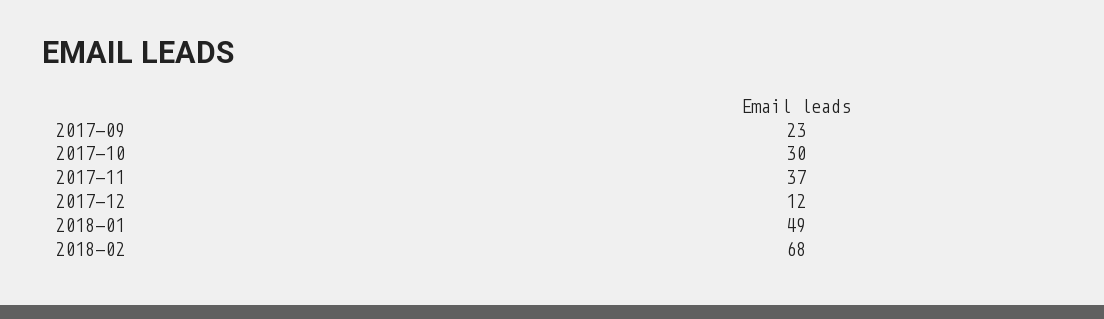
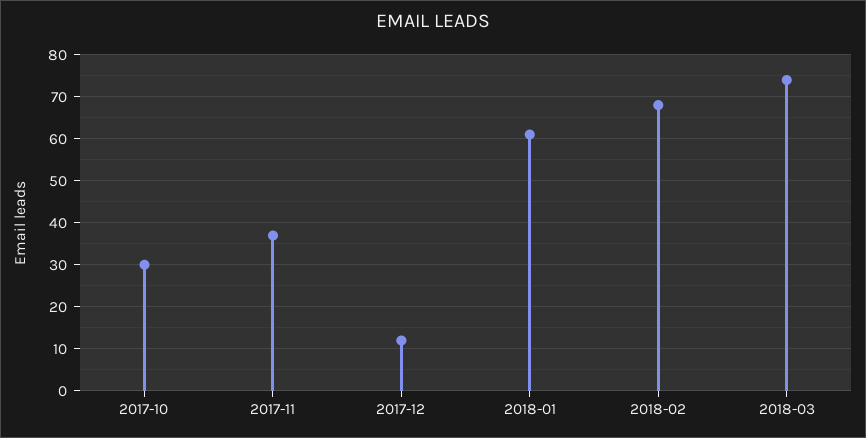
2017-09: 23 -> none
2018-01: 49 -> 60
2018-03: none -> 75

